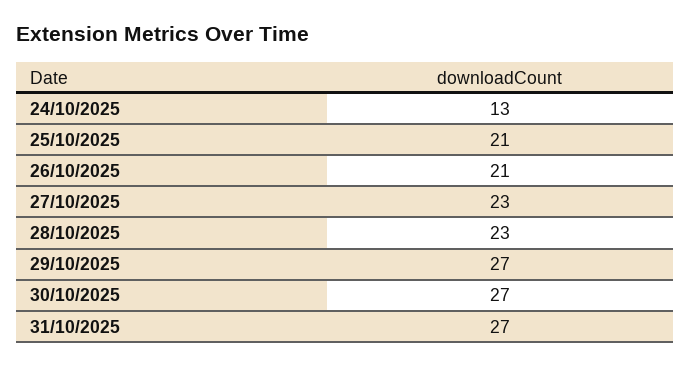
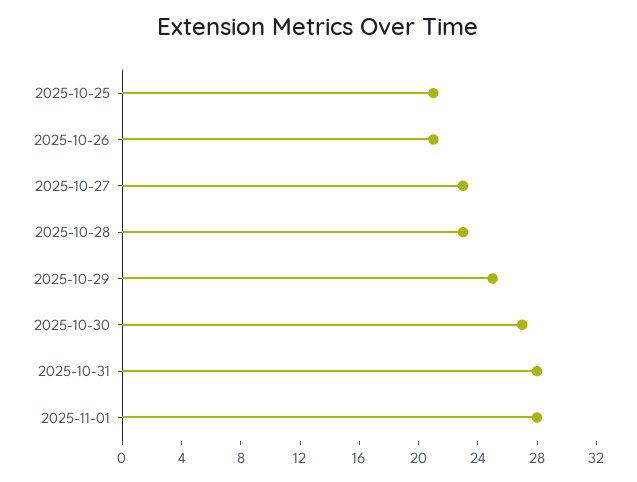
24/10/2025: 13 -> none
29/10/2025: 27 -> 25
31/10/2025: 27 -> 28
2025-11-01: none -> 28

